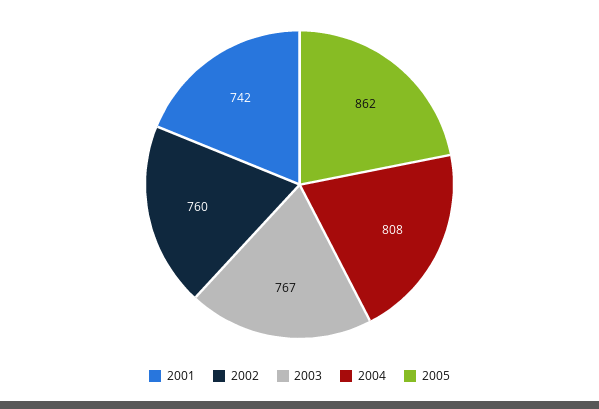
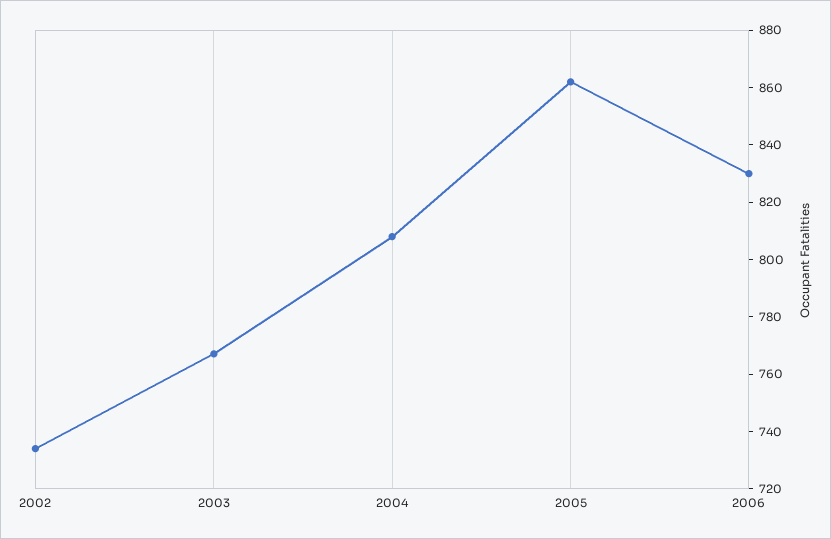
2001: 742 -> none
2002: 760 -> 735
2006: none -> 830

